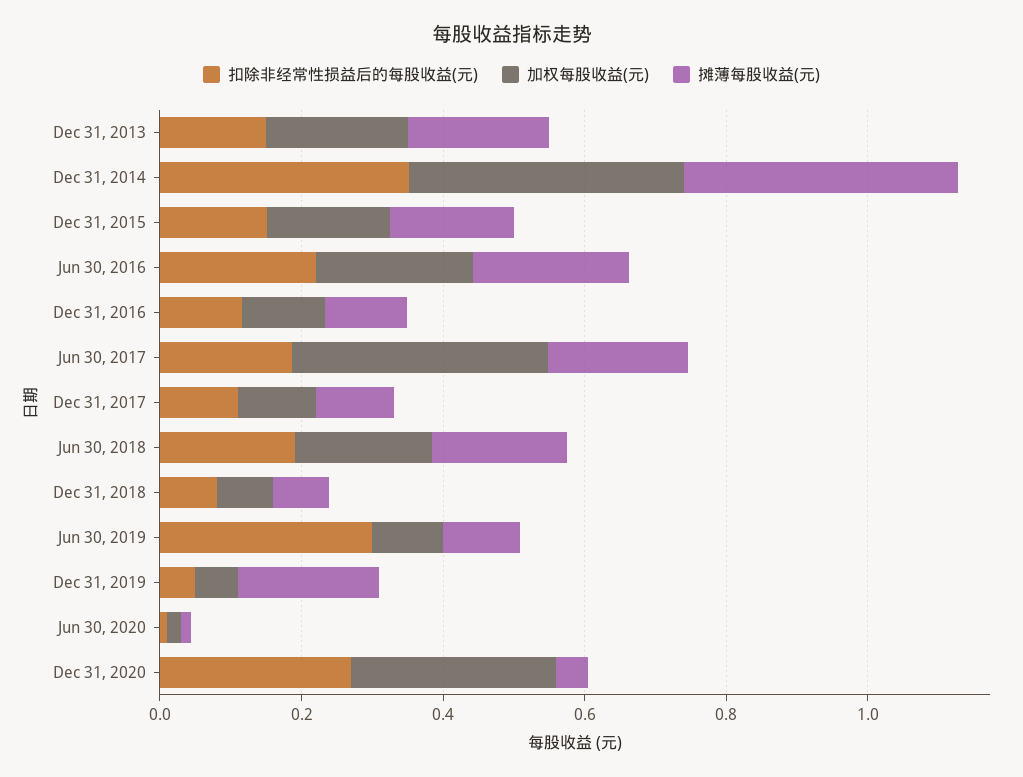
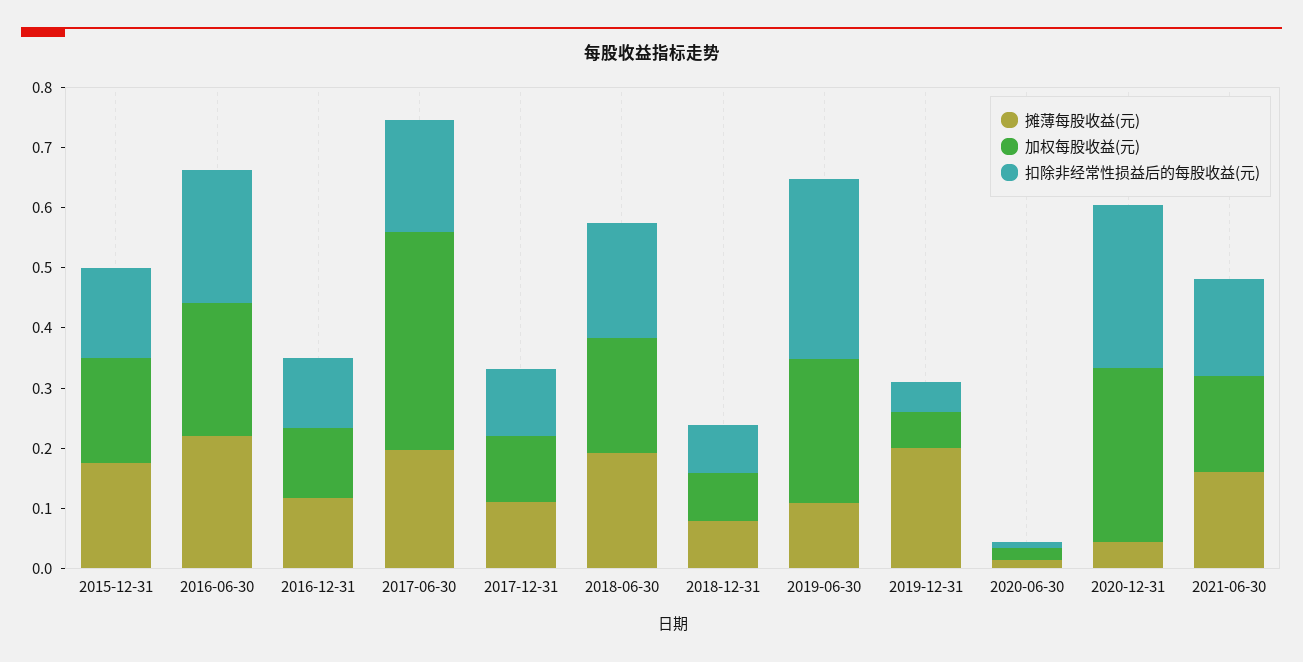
扣除非经常性损益后的每股收益(元), Dec 31, 2013: 0.15 -> none
加权每股收益(元), Dec 31, 2013: 0.2 -> none
摊薄每股收益(元), Dec 31, 2013: 0.2 -> none
扣除非经常性损益后的每股收益(元), Dec 31, 2014: 0.35 -> none
加权每股收益(元), Dec 31, 2014: 0.4 -> none
摊薄每股收益(元), Dec 31, 2014: 0.4 -> none
加权每股收益(元), Jun 30, 2019: 0.1 -> 0.24
摊薄每股收益(元), 2021-06-30: none -> 0.16
加权每股收益(元), 2021-06-30: none -> 0.16
扣除非经常性损益后的每股收益(元), 2021-06-30: none -> 0.16

